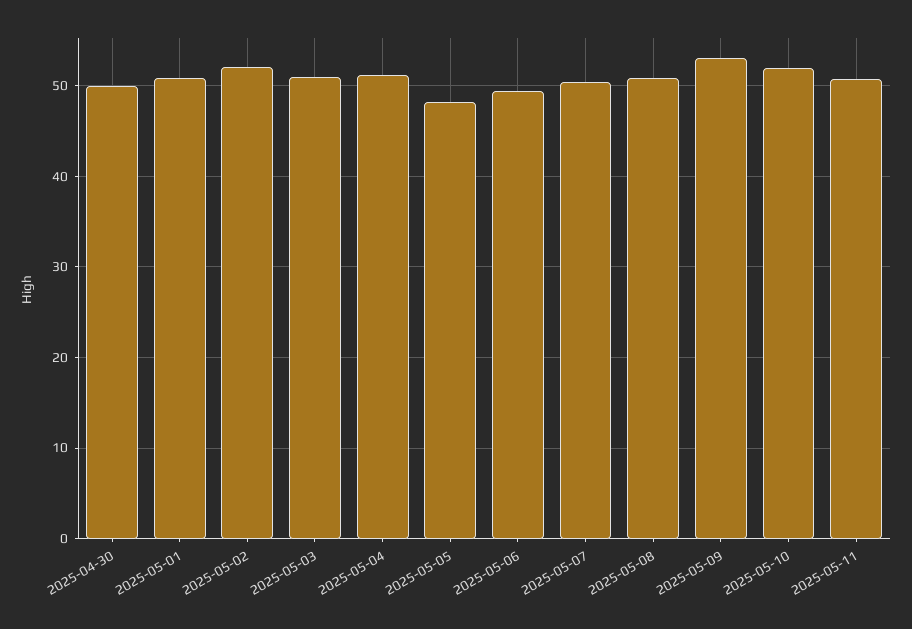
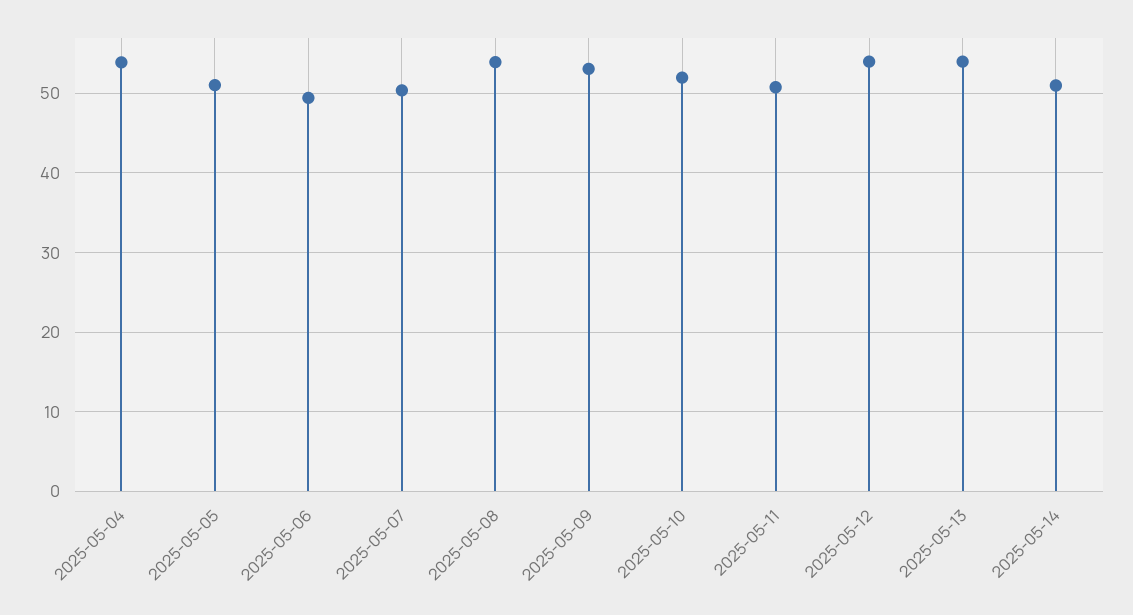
2025-04-30: 50 -> none
2025-05-01: 51 -> none
2025-05-02: 52 -> none
2025-05-03: 51 -> none
2025-05-04: 51 -> 54
2025-05-05: 48 -> 51
2025-05-08: 51 -> 54
2025-05-12: none -> 54
2025-05-13: none -> 54
2025-05-14: none -> 51

